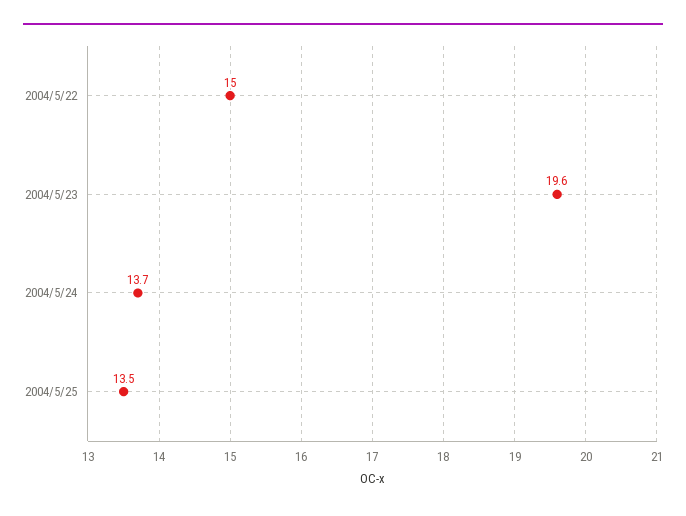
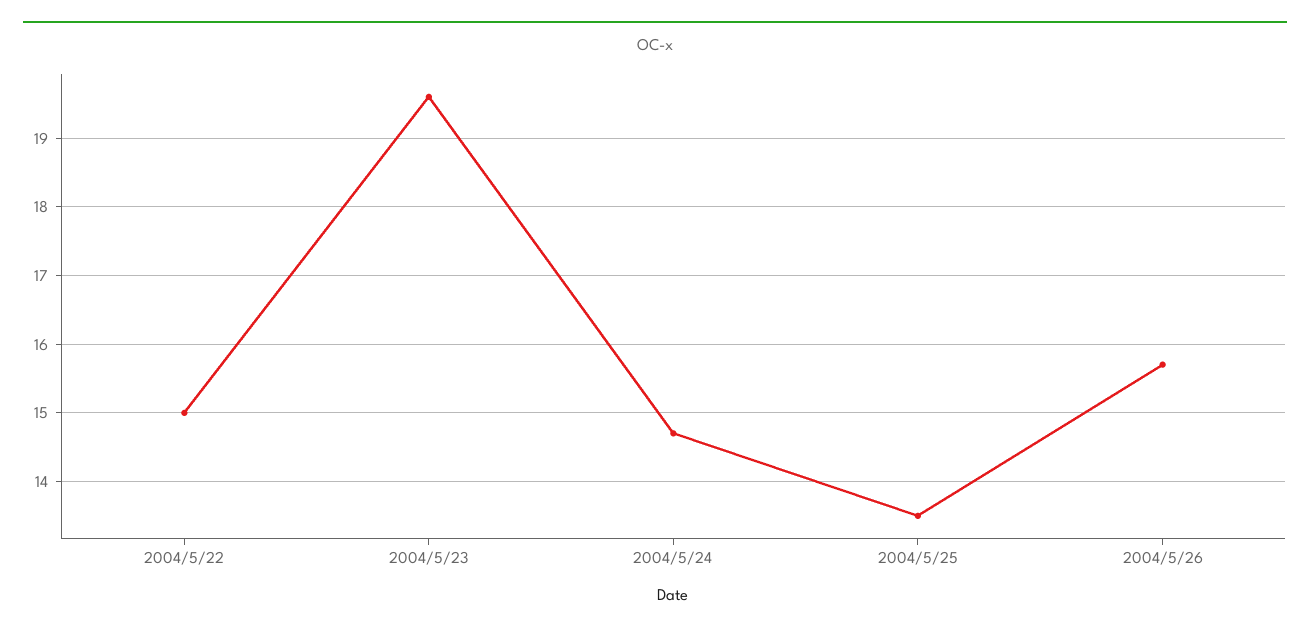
2004/5/24: 13.7 -> 14.7
2004/5/26: none -> 15.7

